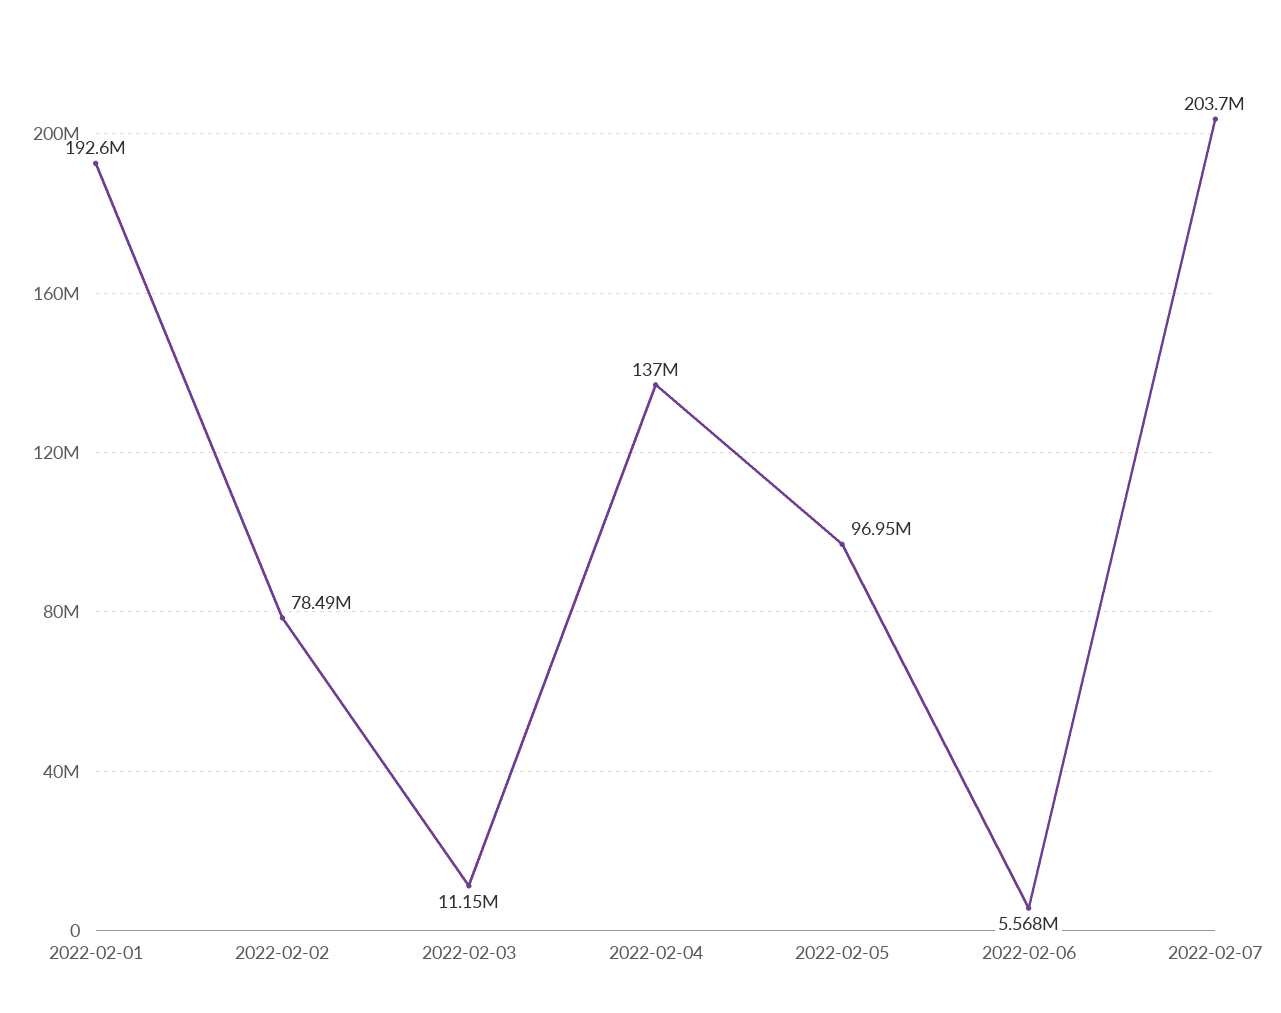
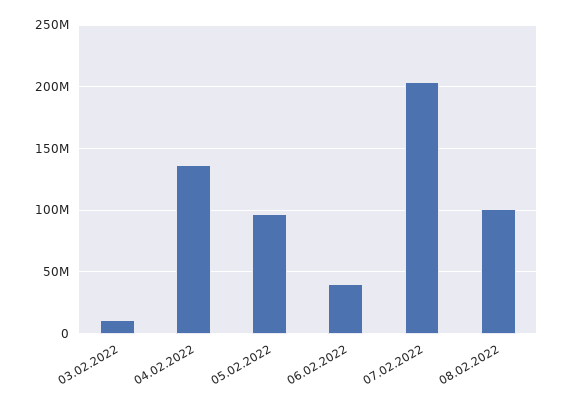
2022-02-01: 192600000 -> none
2022-02-02: 78490000 -> none
2022-02-06: 5568000 -> 40000000
08.02.2022: none -> 100000000

